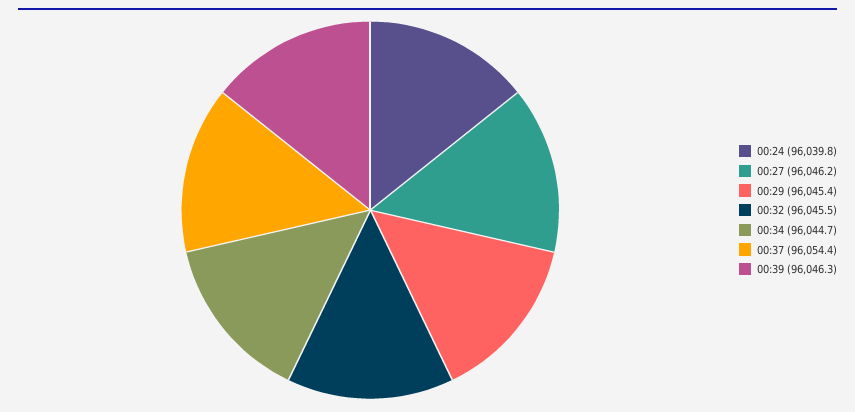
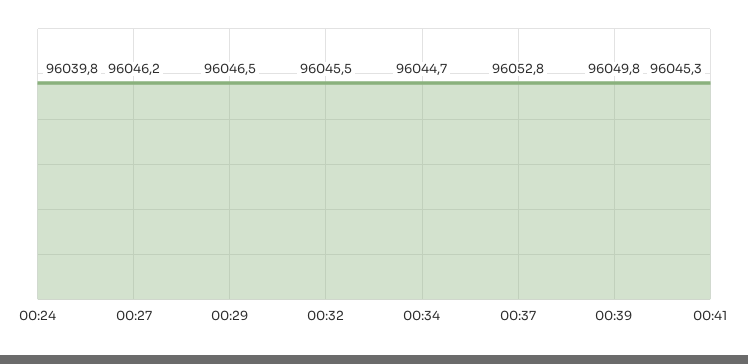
00:29: 96045.4 -> 96046.5
00:37: 96054.4 -> 96052.8
00:39: 96046.3 -> 96049.8
00:41: none -> 96045.3

